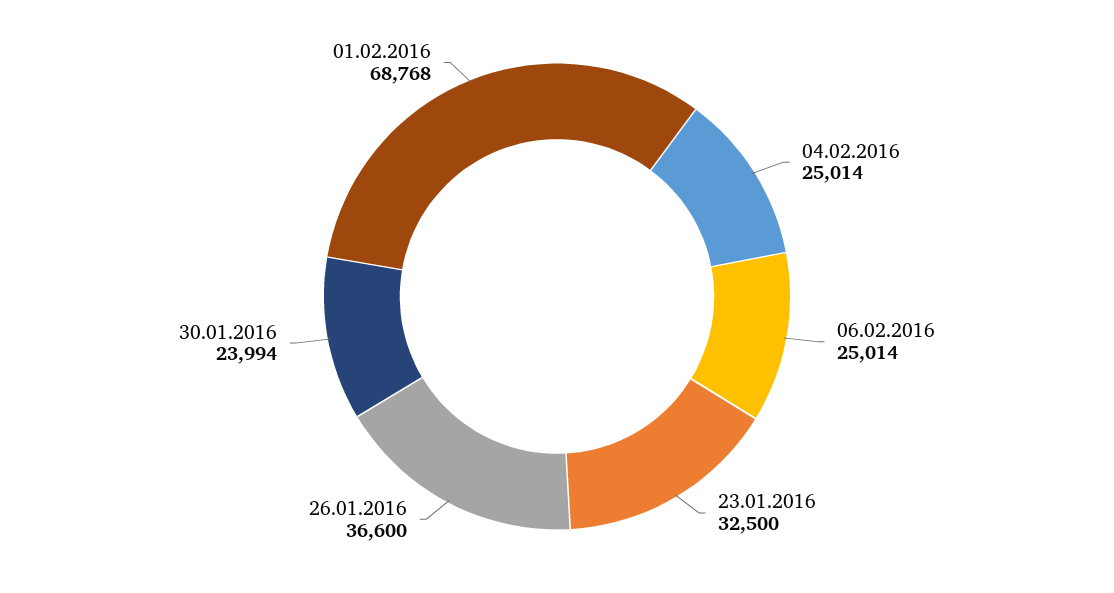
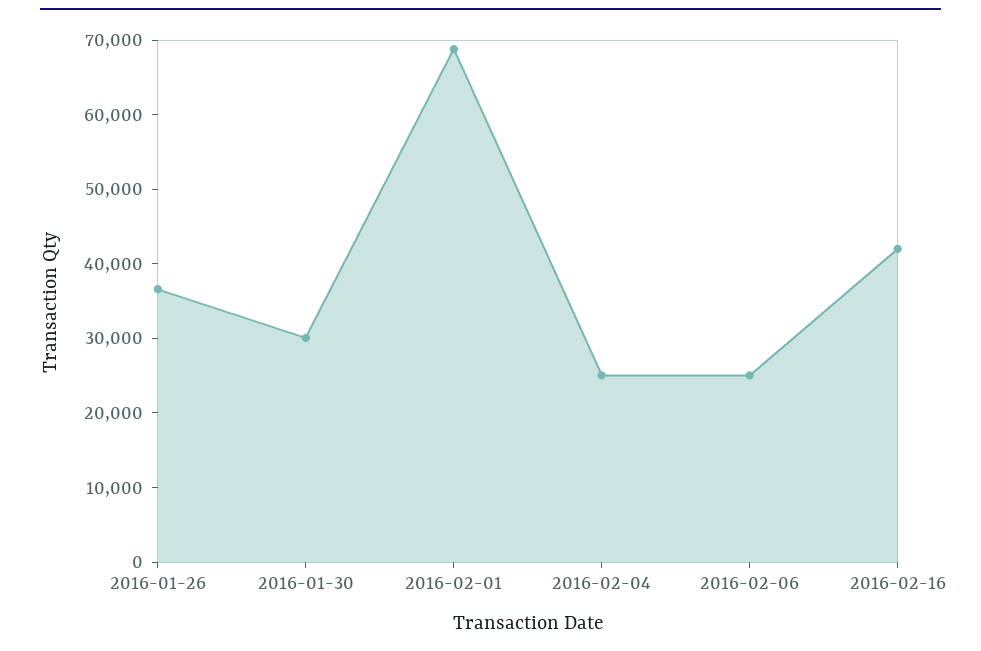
23.01.2016: 32500 -> none
30.01.2016: 23994 -> 30000
2016-02-16: none -> 42000

